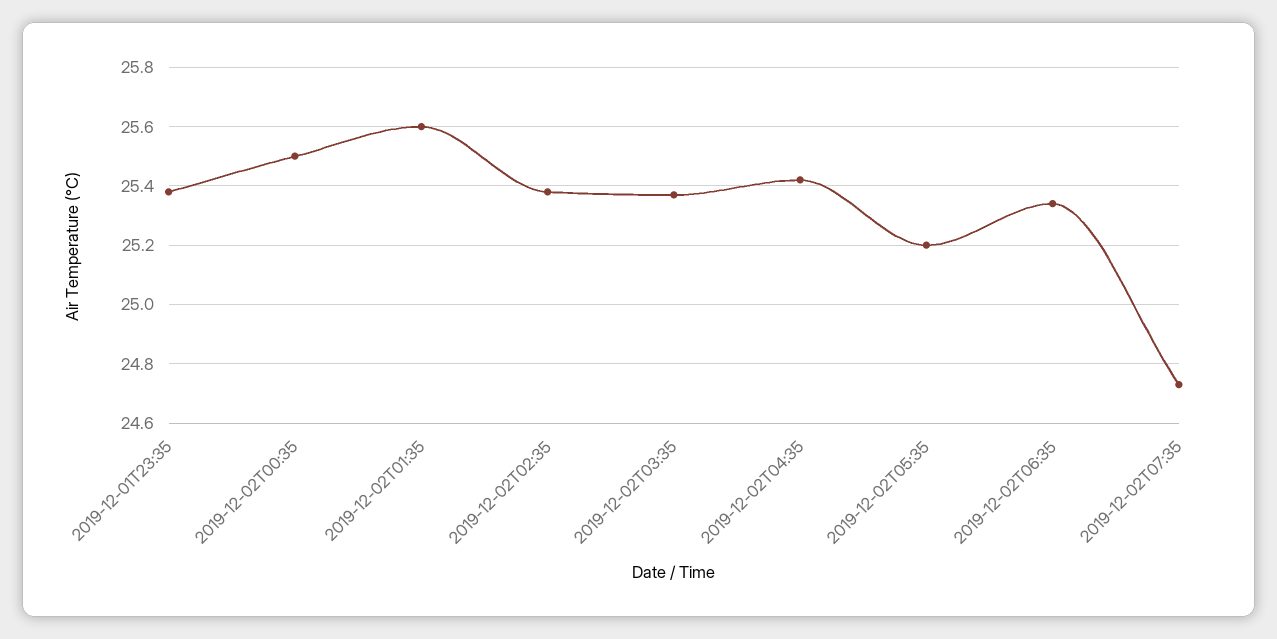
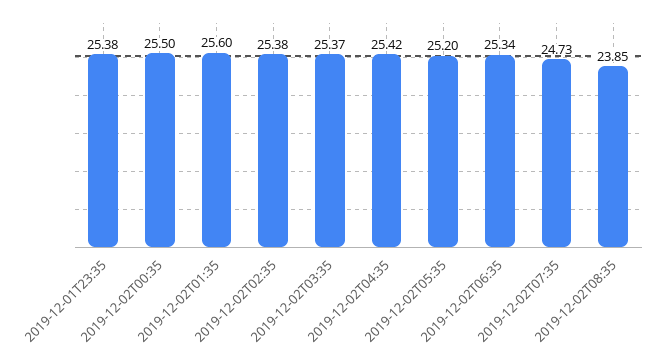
2019-12-02T08:35: none -> 23.85

